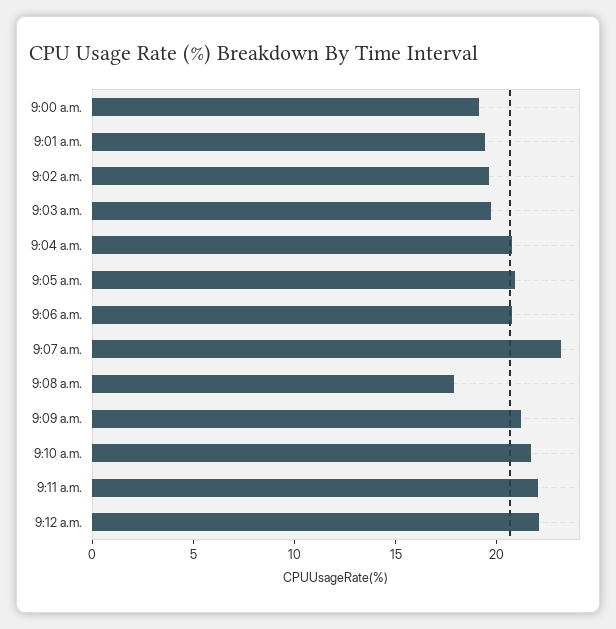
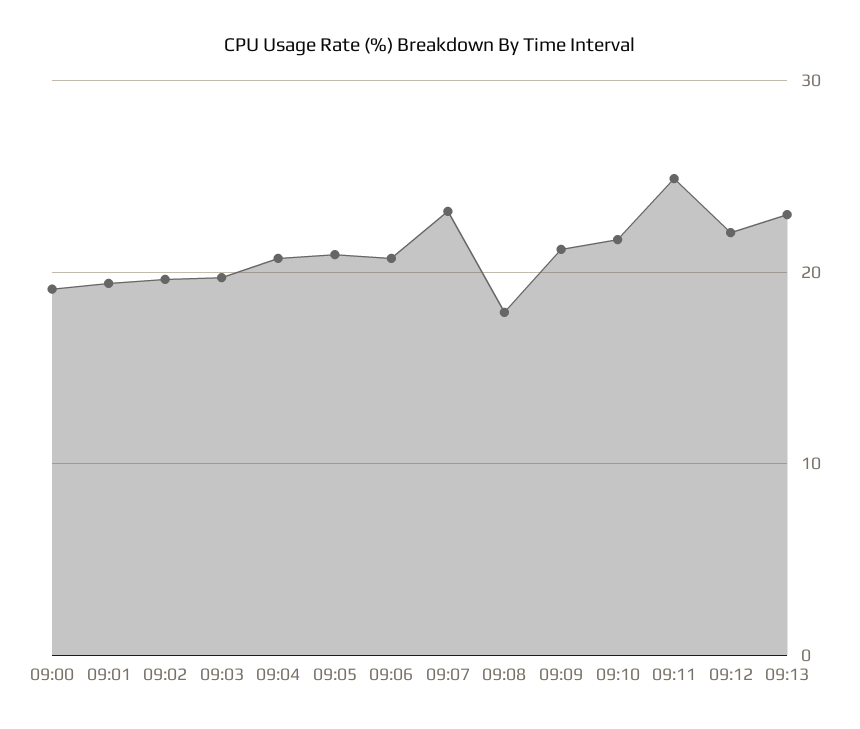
9:11 a.m.: 22 -> 25
09:13: none -> 23

